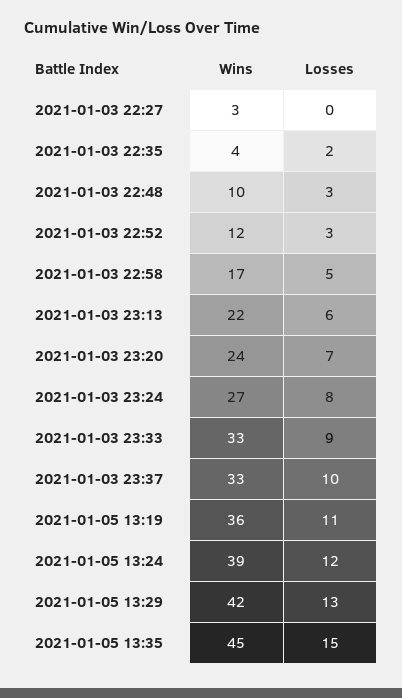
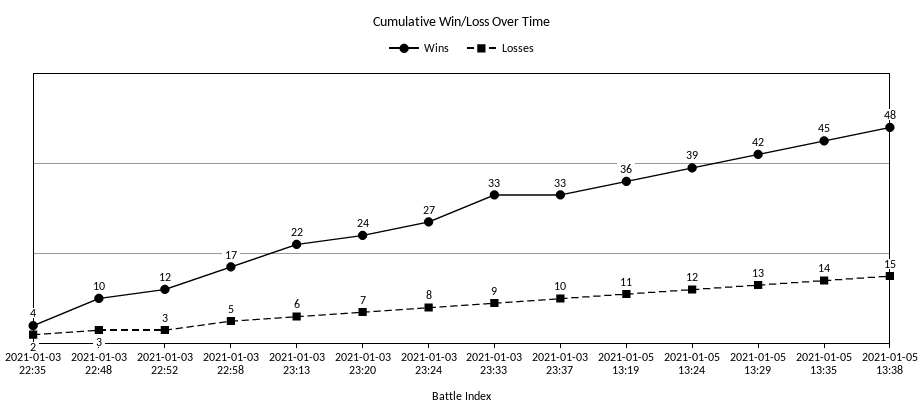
Wins, 2021-01-03 22:27: 3 -> none
Losses, 2021-01-03 22:27: 0 -> none
Losses, 2021-01-05 13:35: 15 -> 14
Wins, 2021-01-05 13:38: none -> 48
Losses, 2021-01-05 13:38: none -> 15

